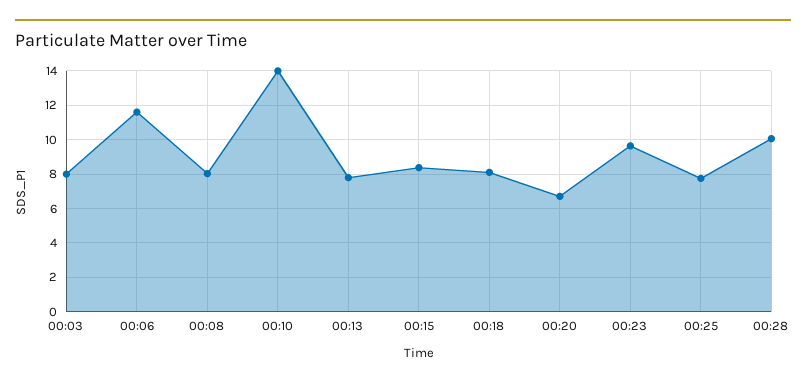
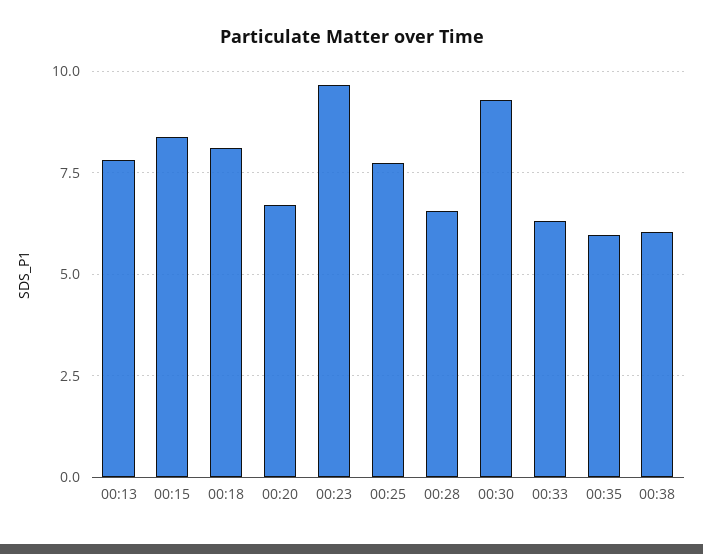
00:03: 8 -> none
00:06: 11.5 -> none
00:08: 8 -> none
00:10: 14 -> none
00:28: 10 -> 6.5
00:30: none -> 9.25
00:33: none -> 6.25
00:35: none -> 6
00:38: none -> 6

